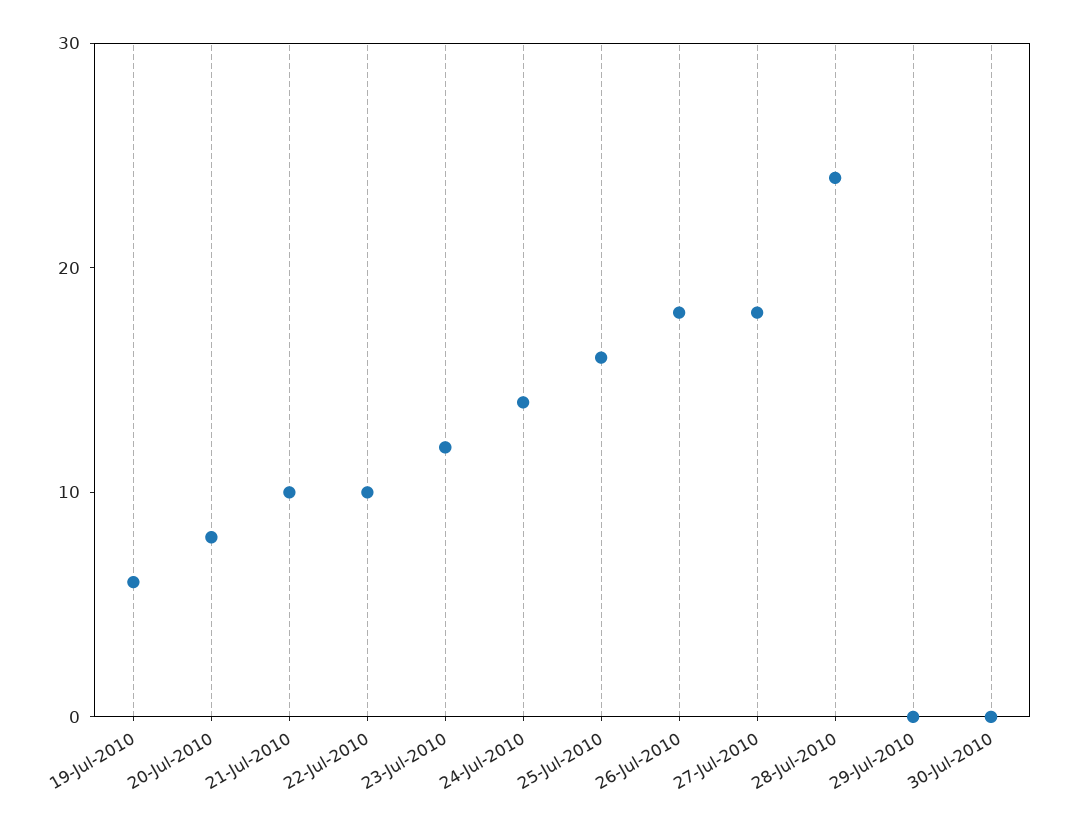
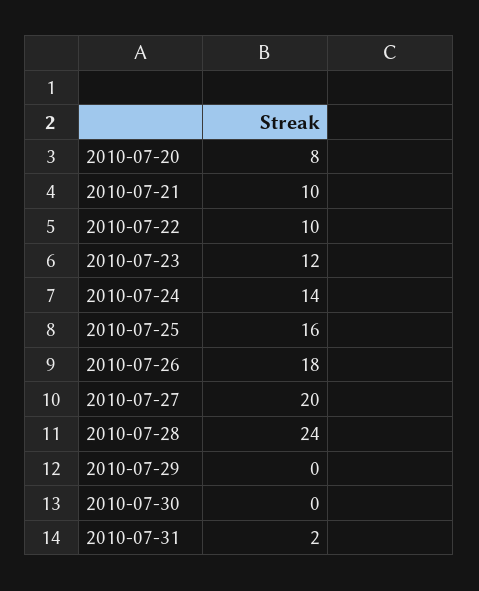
19-Jul-2010: 6 -> none
27-Jul-2010: 18 -> 20
2010-07-31: none -> 2

